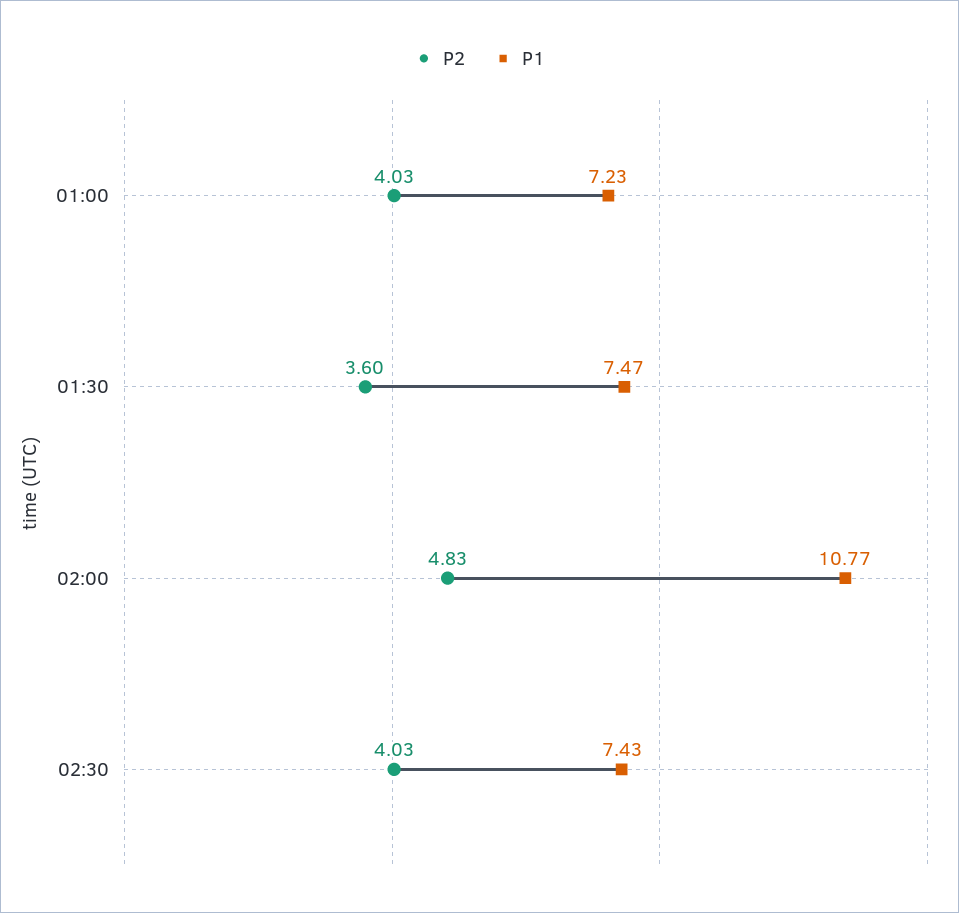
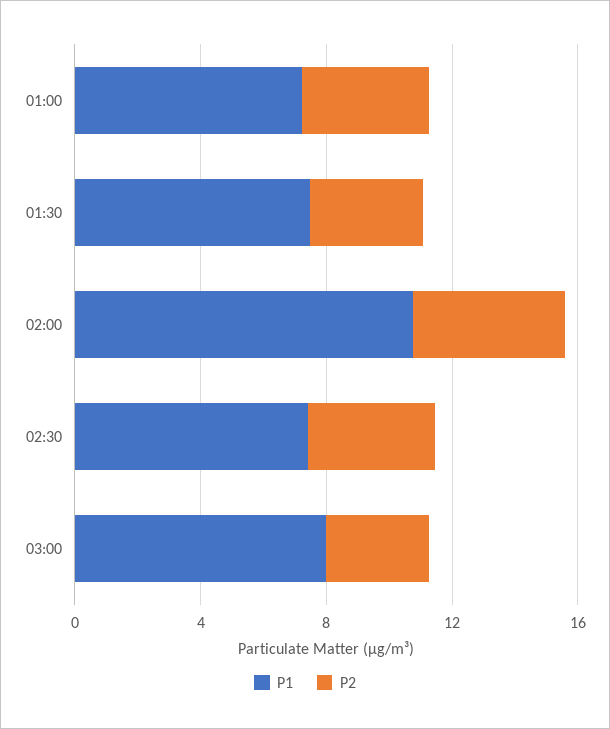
P1, 03:00: none -> 8
P2, 03:00: none -> 3

